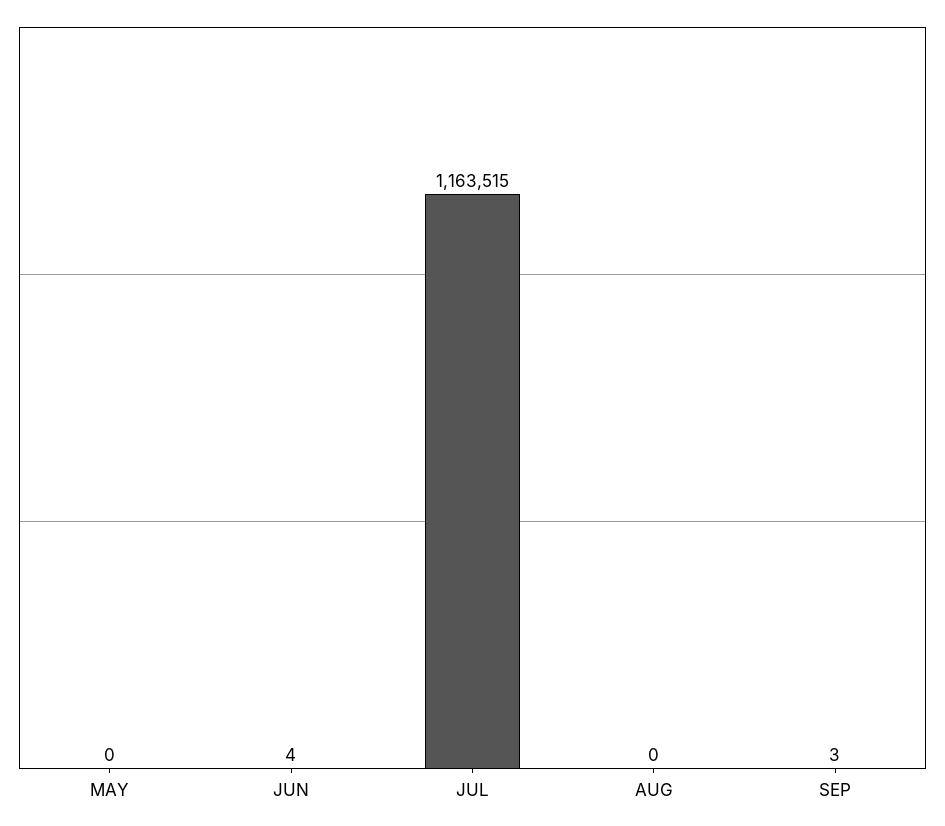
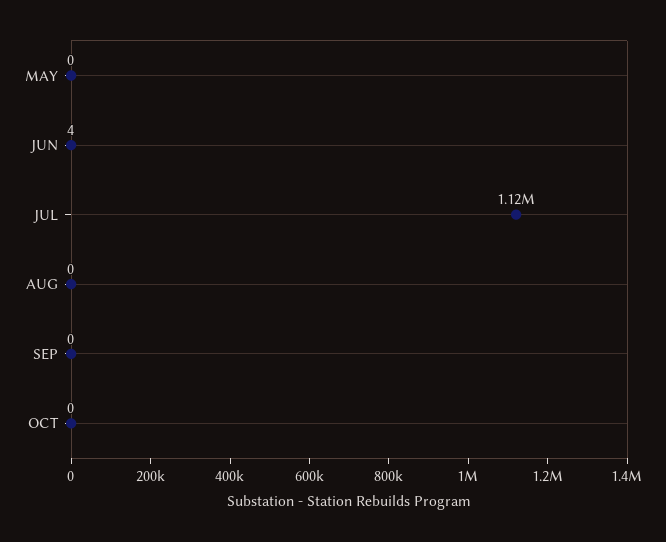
JUL: 1163515 -> 1120000
SEP: 3 -> 0
OCT: none -> 0

